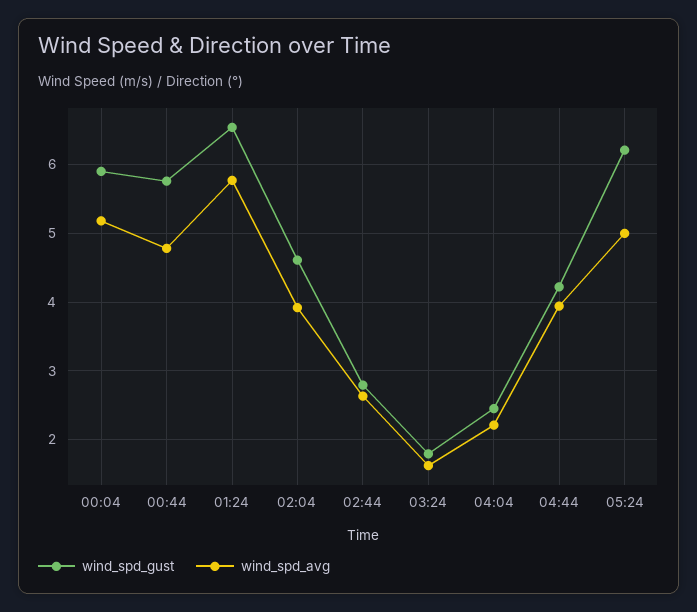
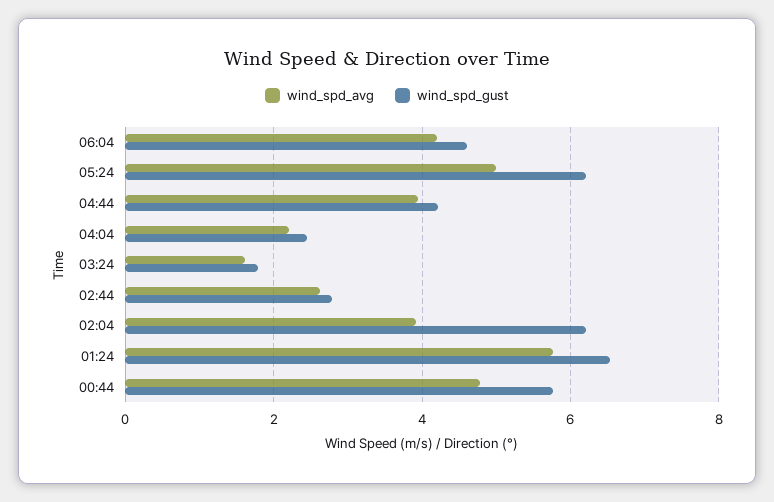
wind_spd_gust, 00:04: 5.9 -> none
wind_spd_avg, 00:04: 5.2 -> none
wind_spd_gust, 02:04: 4.6 -> 6.2
wind_spd_avg, 06:04: none -> 4.2
wind_spd_gust, 06:04: none -> 4.6

